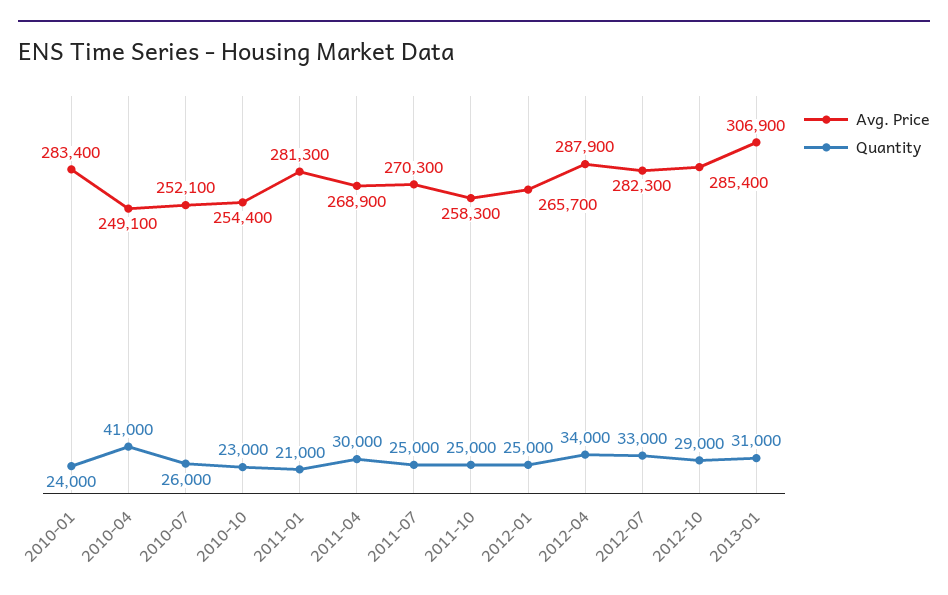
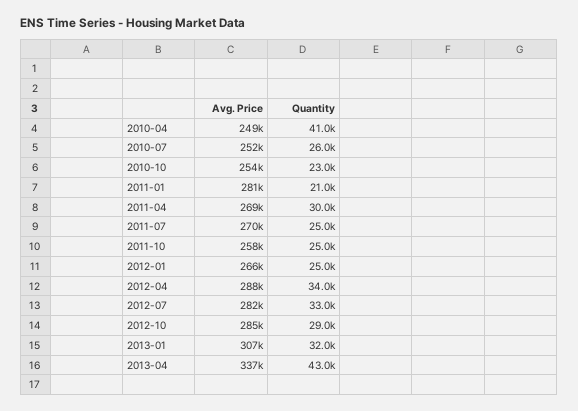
Avg. Price, 2010-01: 283400 -> none
Quantity, 2010-01: 24000 -> none
Quantity, 2013-01: 31000 -> 32000
Avg. Price, 2013-04: none -> 337000
Quantity, 2013-04: none -> 43000

